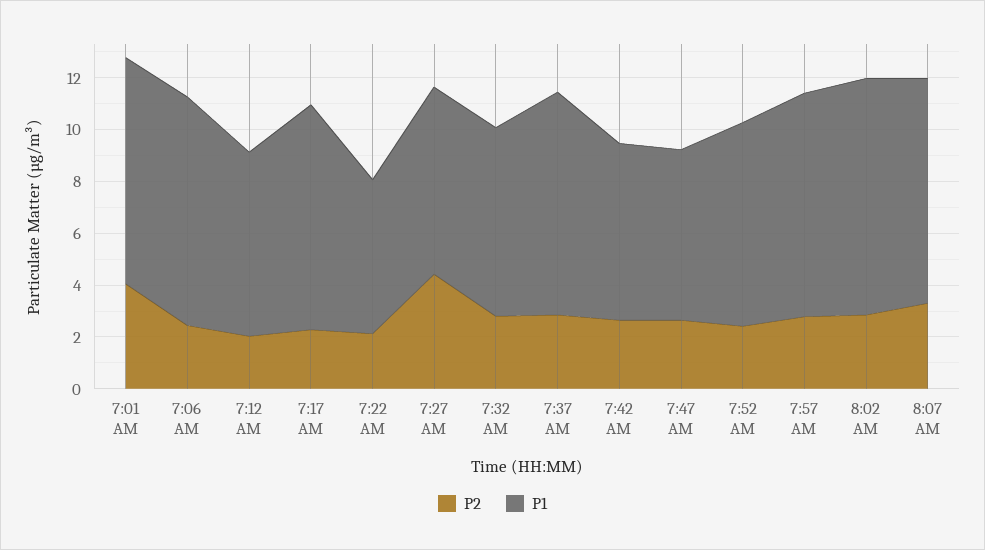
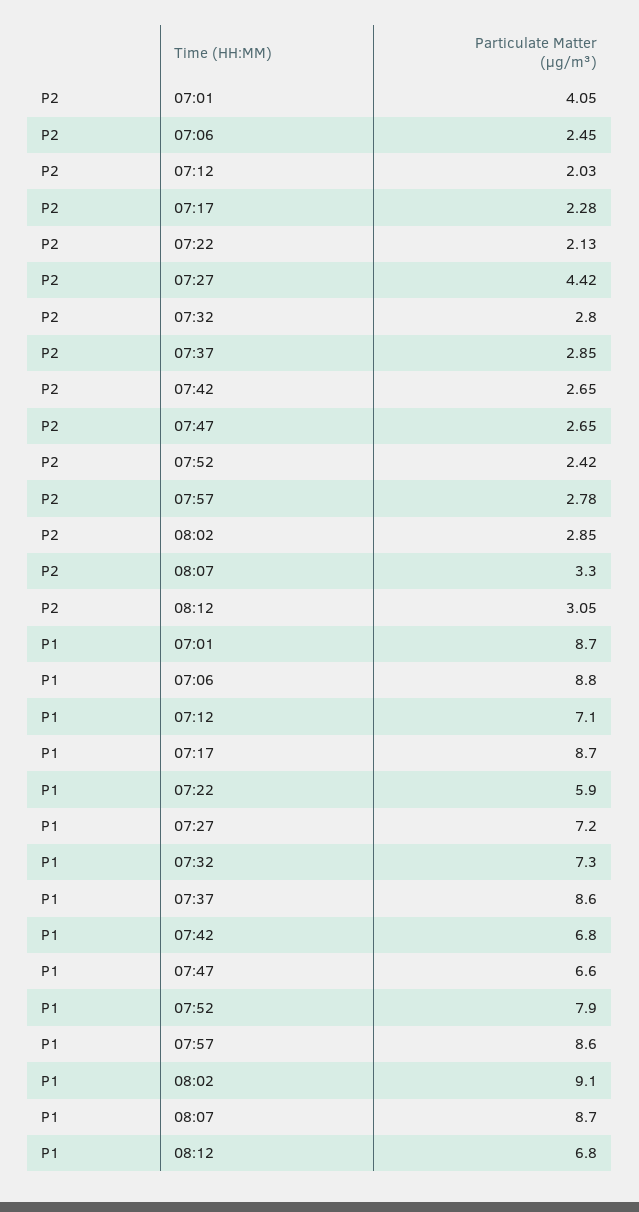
P2, 08:12: none -> 3.05
P1, 08:12: none -> 6.8

